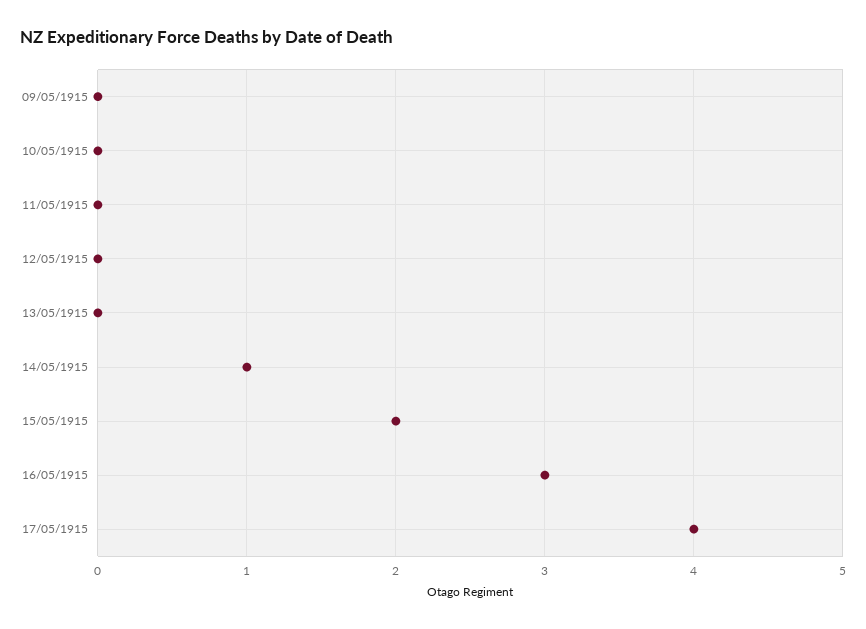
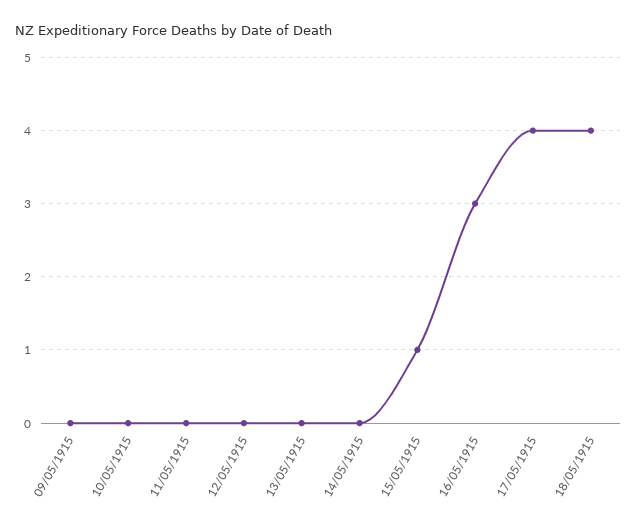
14/05/1915: 1 -> 0
15/05/1915: 2 -> 1
18/05/1915: none -> 4

